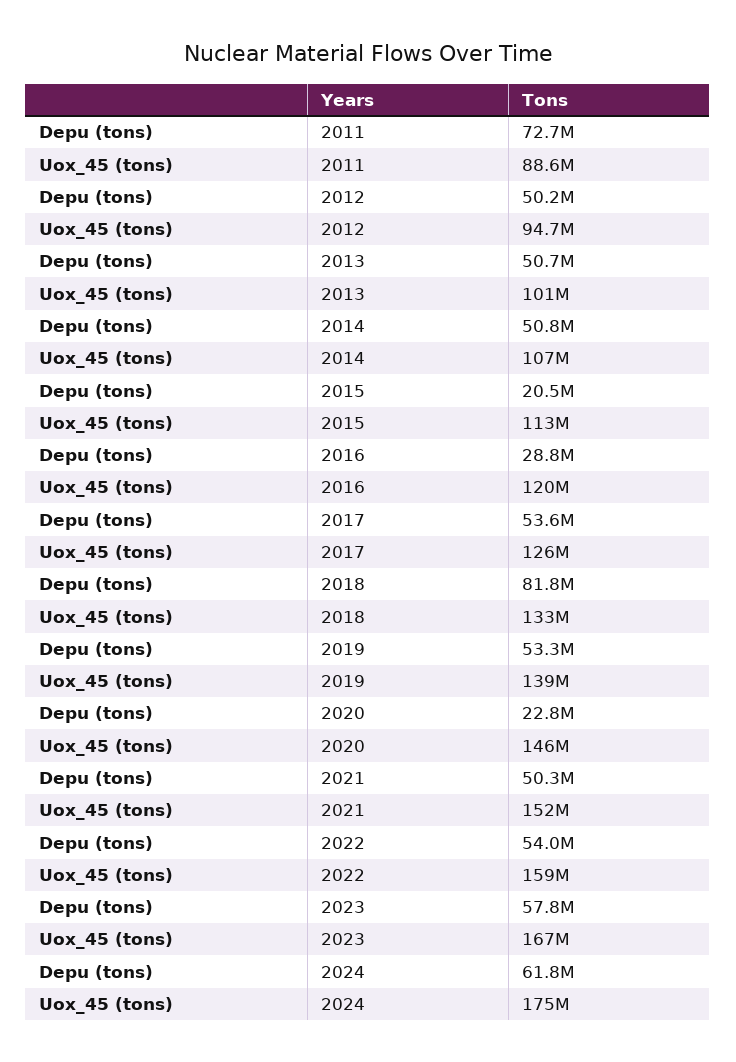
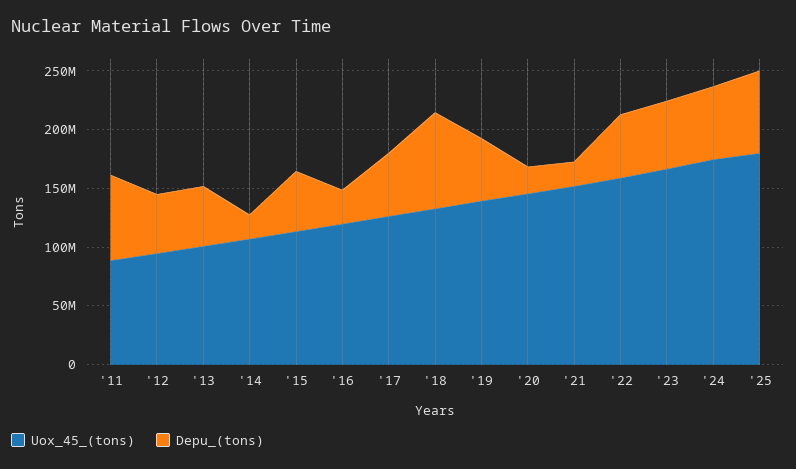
Depu (tons), 2014: 50800000 -> 20000000
Depu (tons), 2015: 20500000 -> 50000000
Depu (tons), 2021: 50300000 -> 20000000
Uox_45 (tons), '25: none -> 180000000
Depu (tons), '25: none -> 70000000

